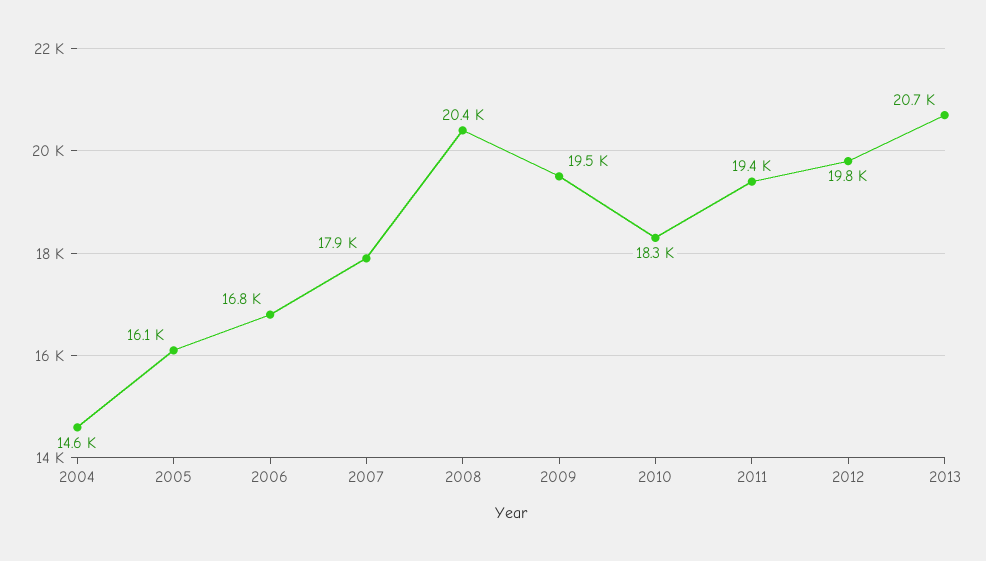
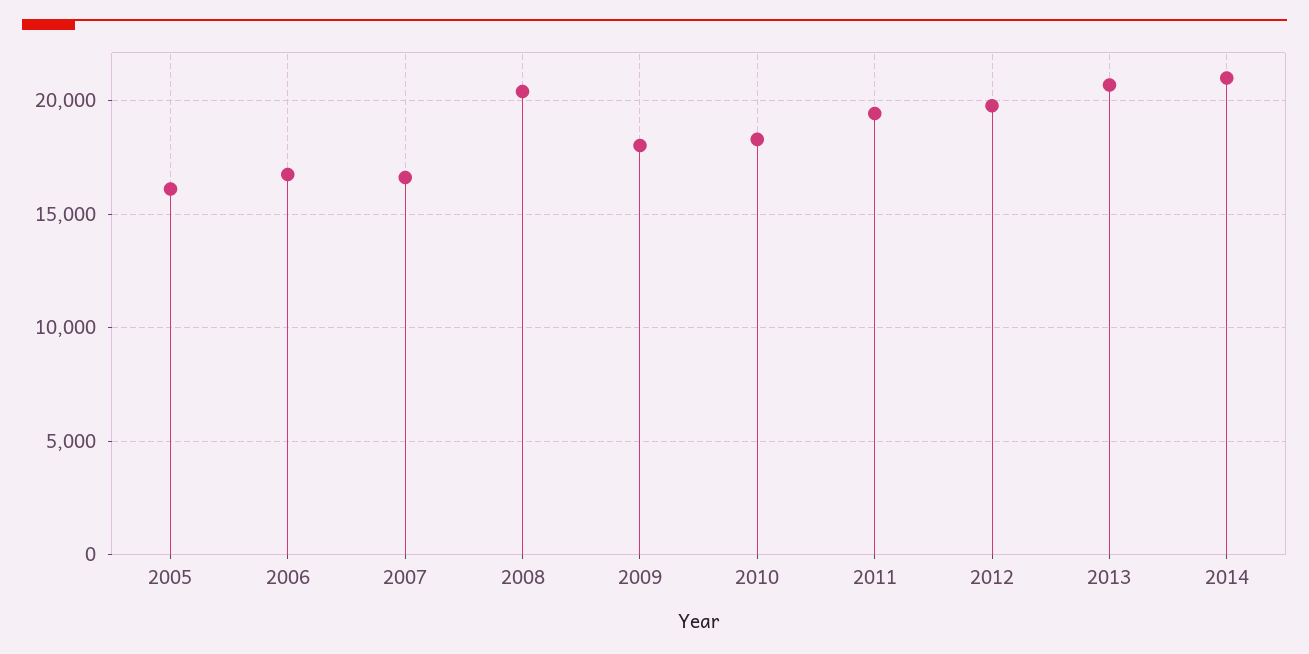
2004: 14600 -> none
2007: 17900 -> 16500
2009: 19500 -> 18000
2014: none -> 21000

